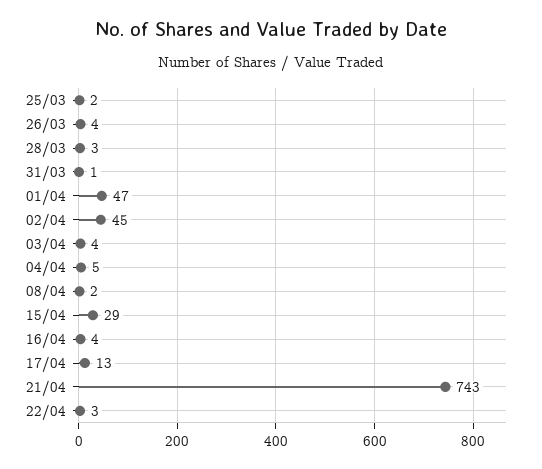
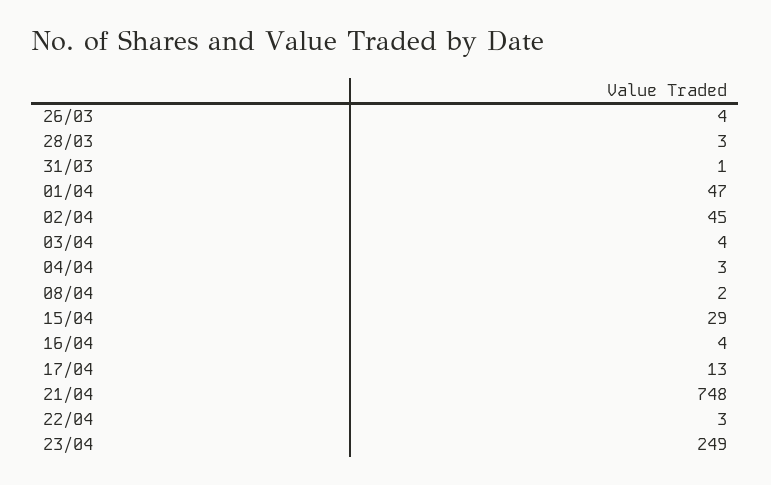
25/03: 2 -> none
04/04: 5 -> 3
21/04: 743 -> 748
23/04: none -> 249

